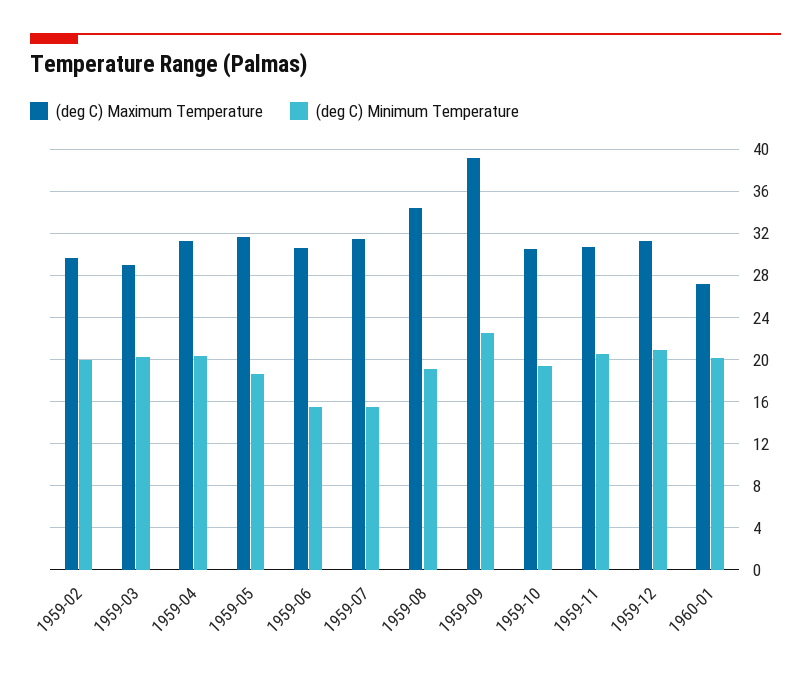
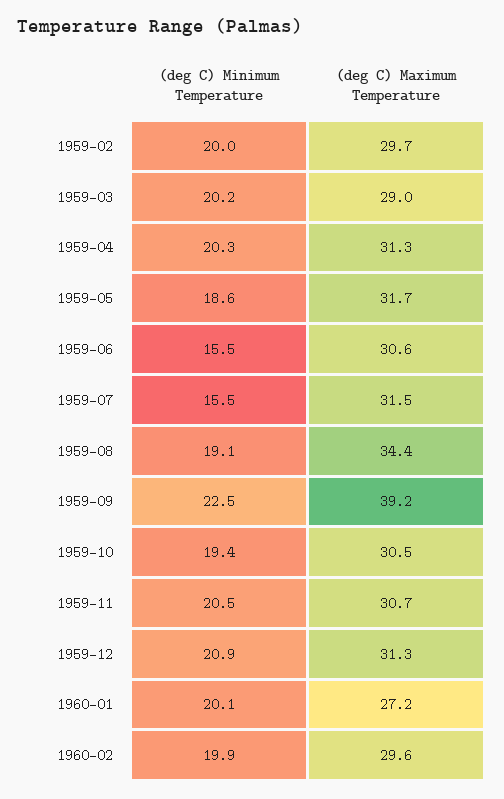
(deg C) Minimum Temperature, 1960-02: none -> 19.9
(deg C) Maximum Temperature, 1960-02: none -> 29.6

